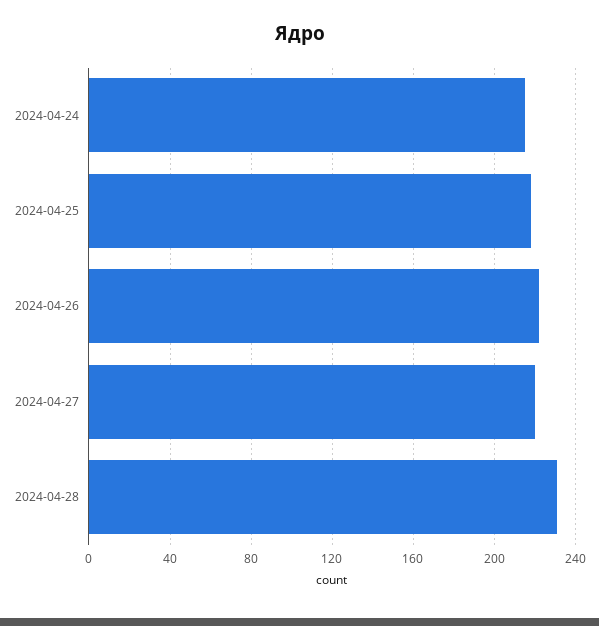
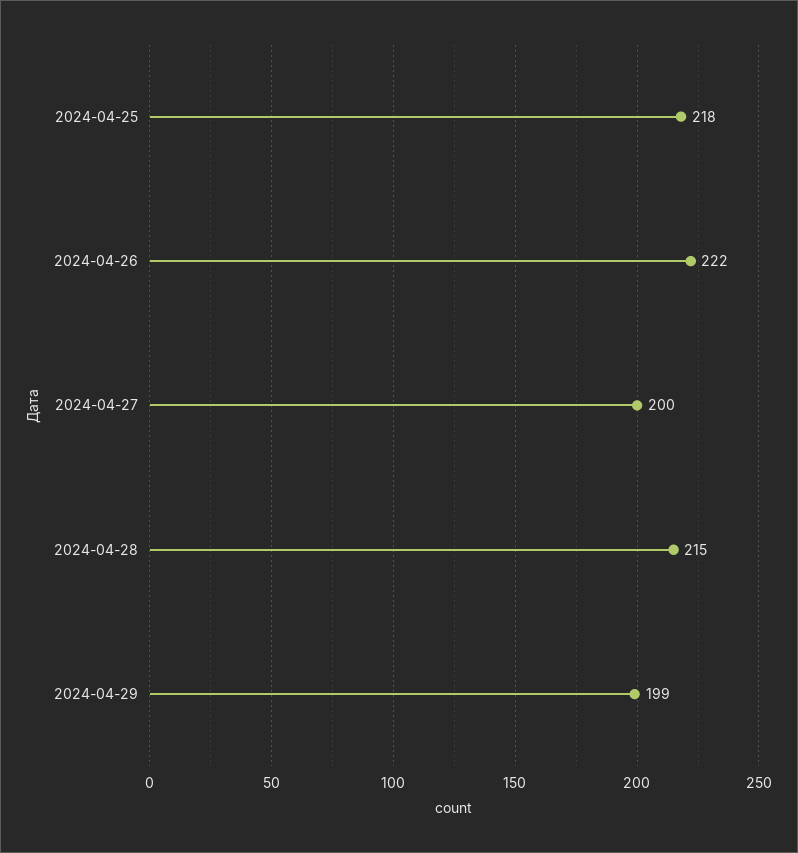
2024-04-24: 215 -> none
2024-04-27: 220 -> 200
2024-04-28: 230 -> 215
2024-04-29: none -> 199

